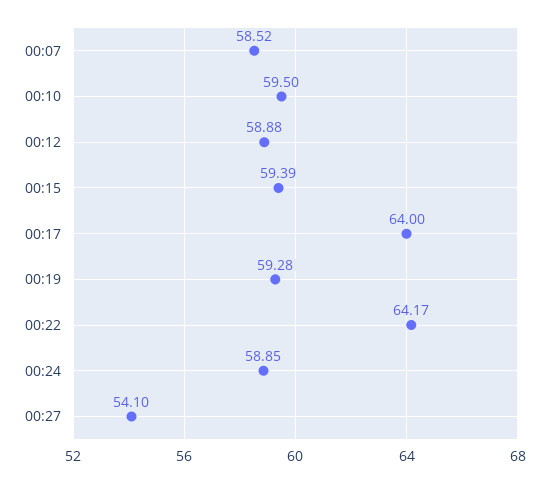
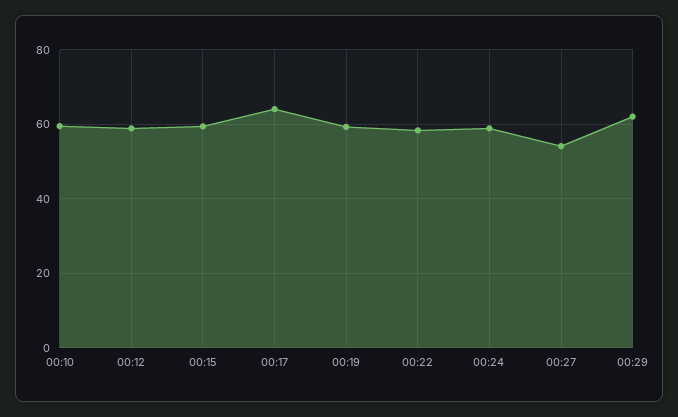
00:07: 58.52 -> none
00:22: 64.17 -> 58
00:29: none -> 62

